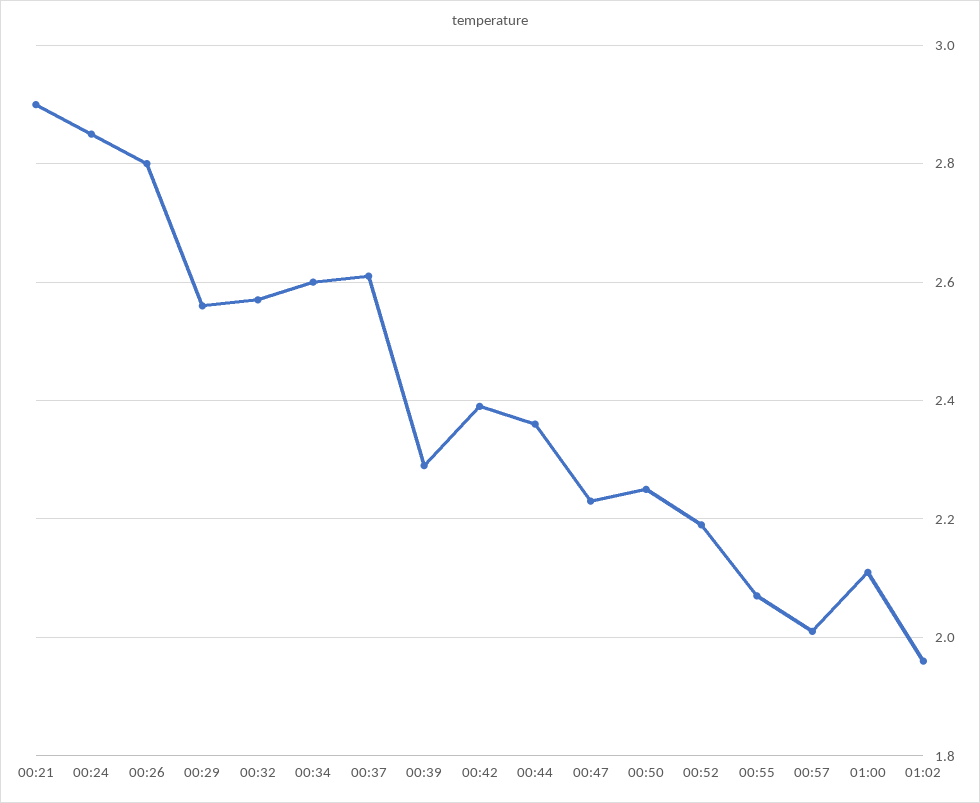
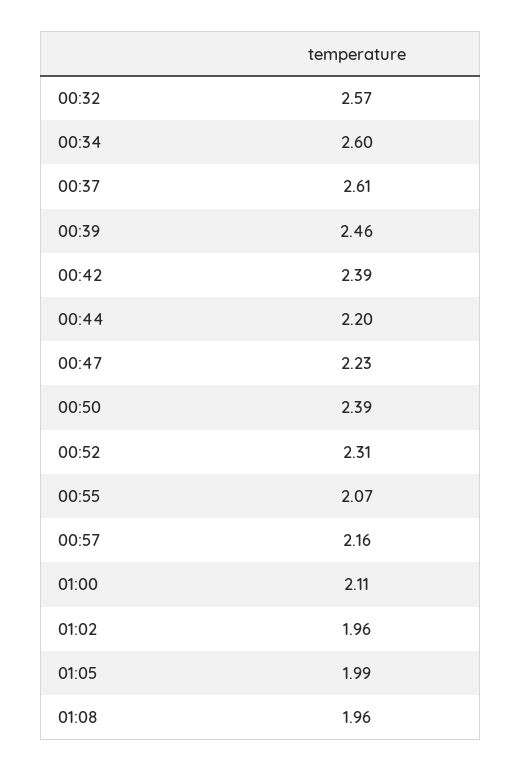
00:21: 2.9 -> none
00:24: 2.85 -> none
00:26: 2.8 -> none
00:29: 2.55 -> none
00:39: 2.3 -> 2.46
00:44: 2.35 -> 2.2
00:50: 2.25 -> 2.39
00:52: 2.2 -> 2.31
00:57: 2 -> 2.16
01:05: none -> 1.99
01:08: none -> 1.96

